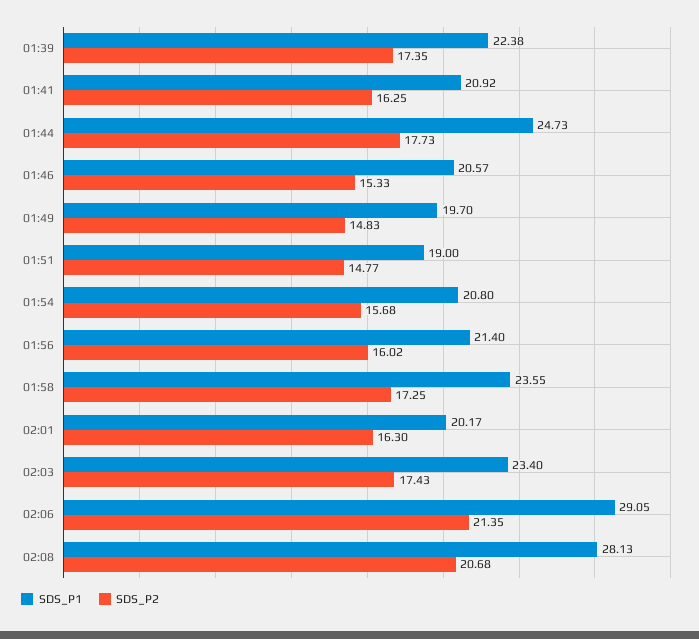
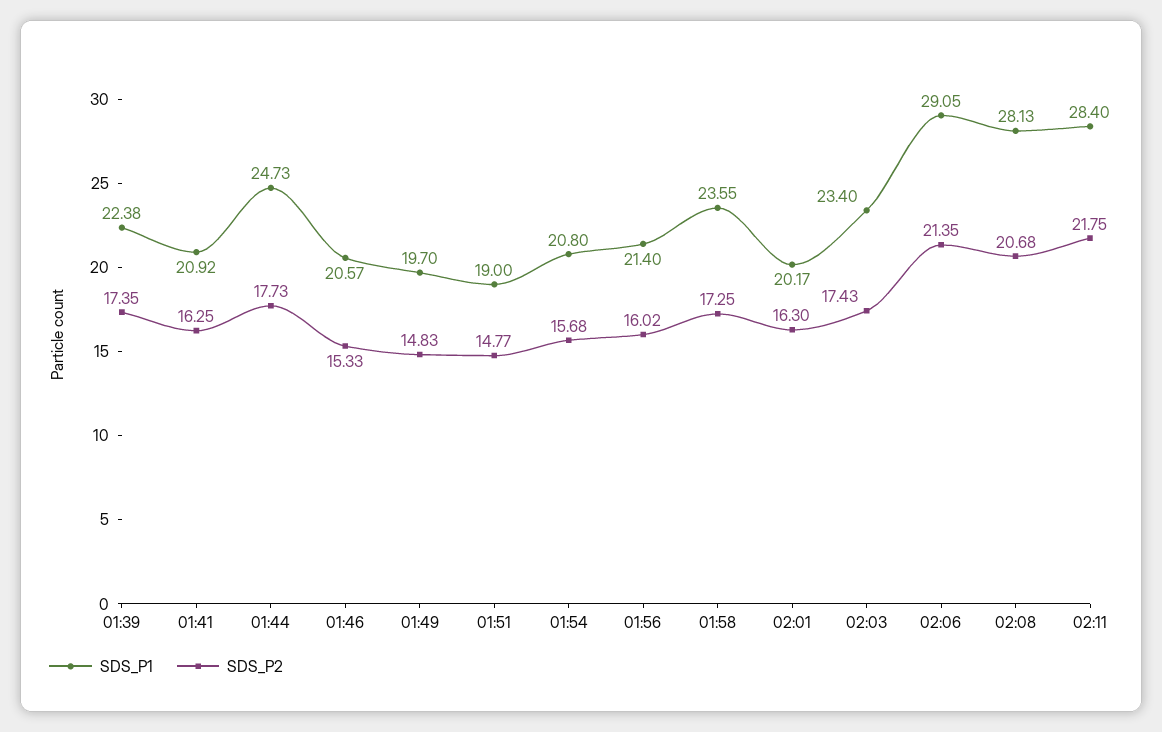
SDS_P1, 02:11: none -> 28.4
SDS_P2, 02:11: none -> 21.75

